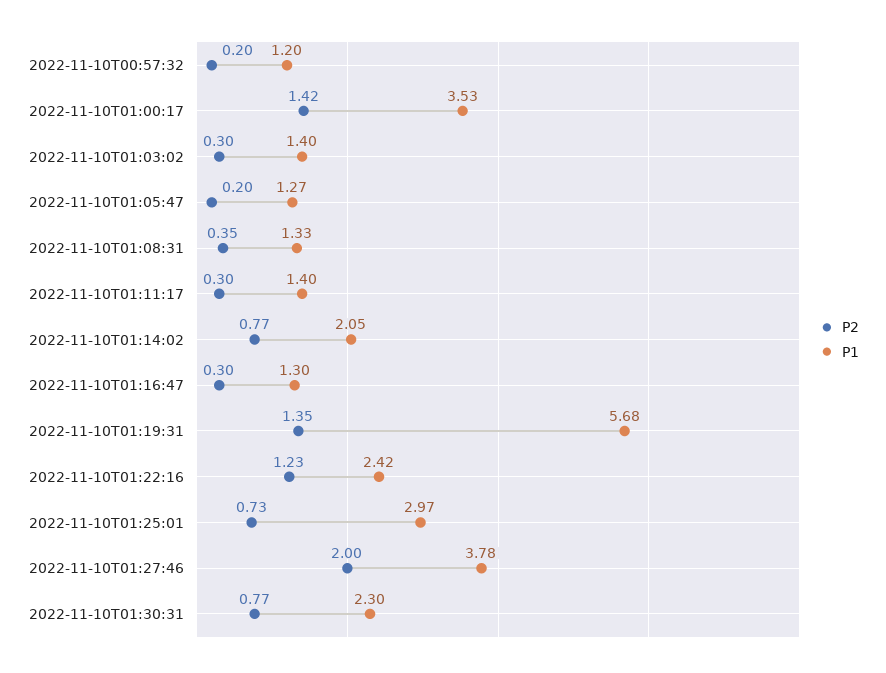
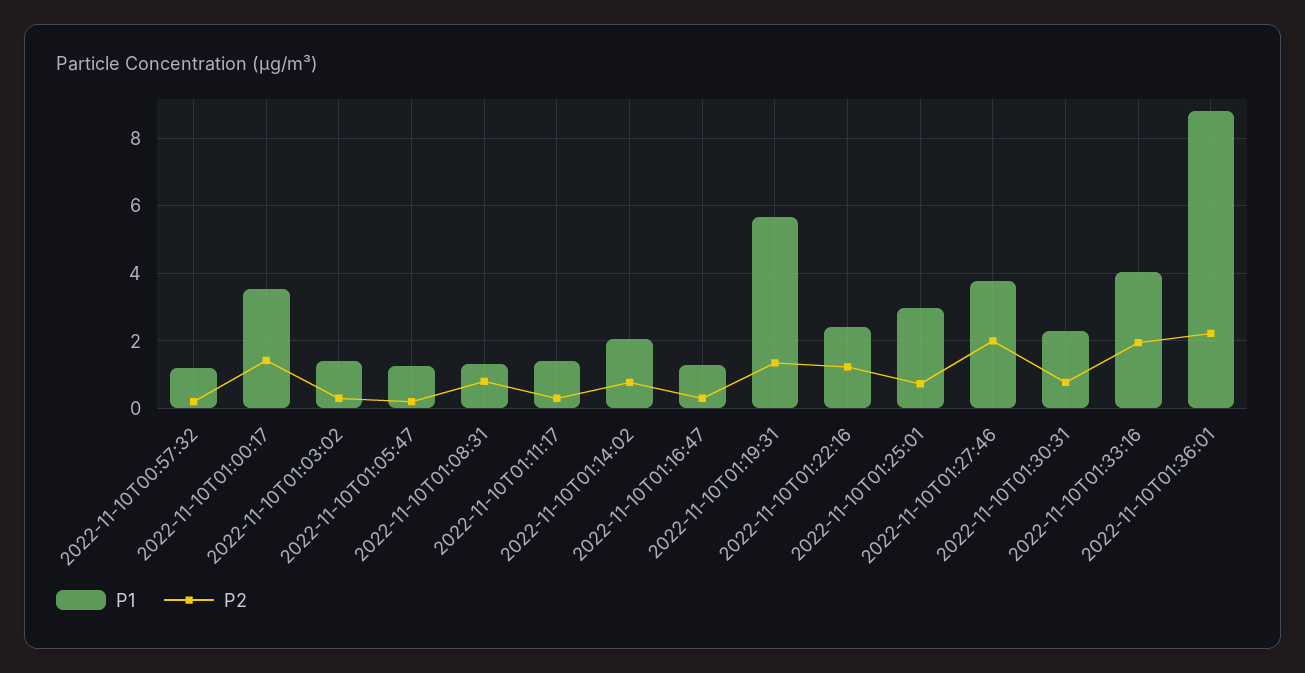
P2, 2022-11-10T01:08:31: 0.35 -> 0.8
P1, 2022-11-10T01:33:16: none -> 4
P2, 2022-11-10T01:33:16: none -> 2
P1, 2022-11-10T01:36:01: none -> 8.8
P2, 2022-11-10T01:36:01: none -> 2.2

